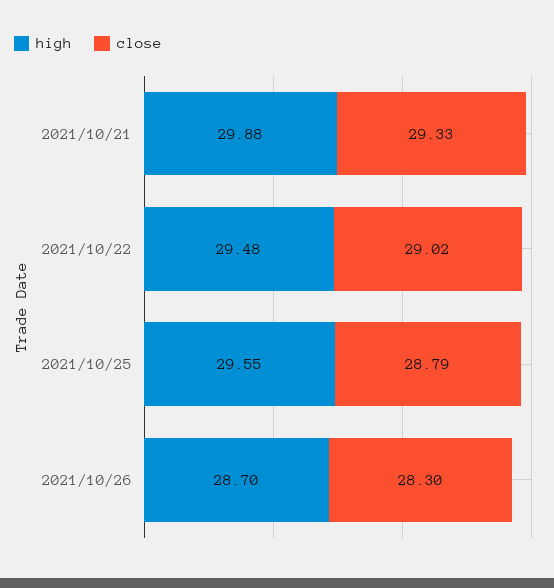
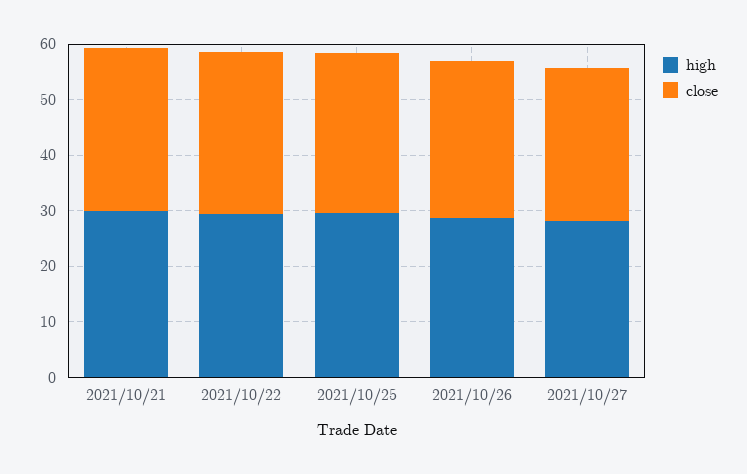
high, 2021/10/27: none -> 28
close, 2021/10/27: none -> 28

